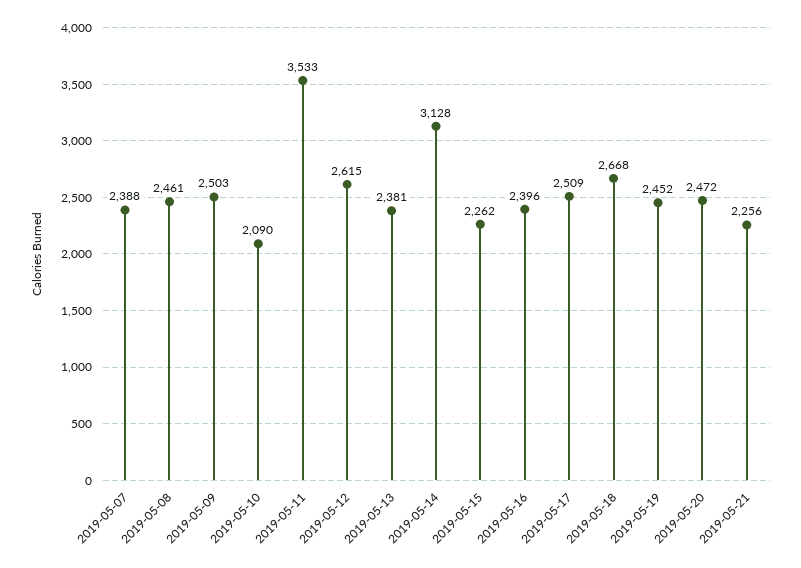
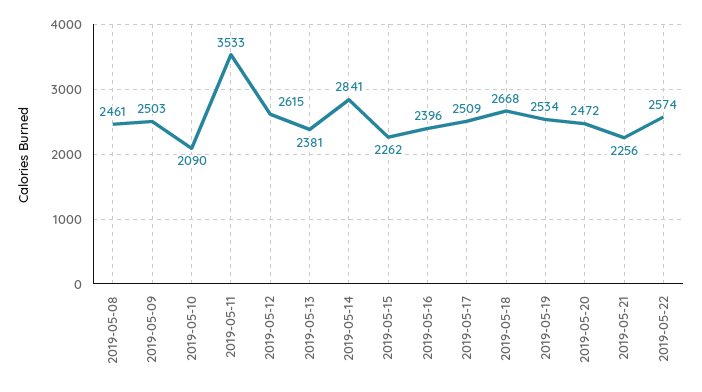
2019-05-07: 2388 -> none
2019-05-14: 3128 -> 2841
2019-05-19: 2452 -> 2534
2019-05-22: none -> 2574

